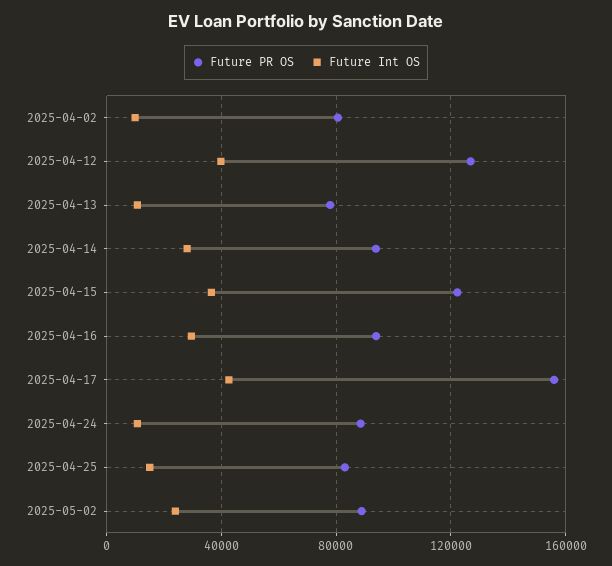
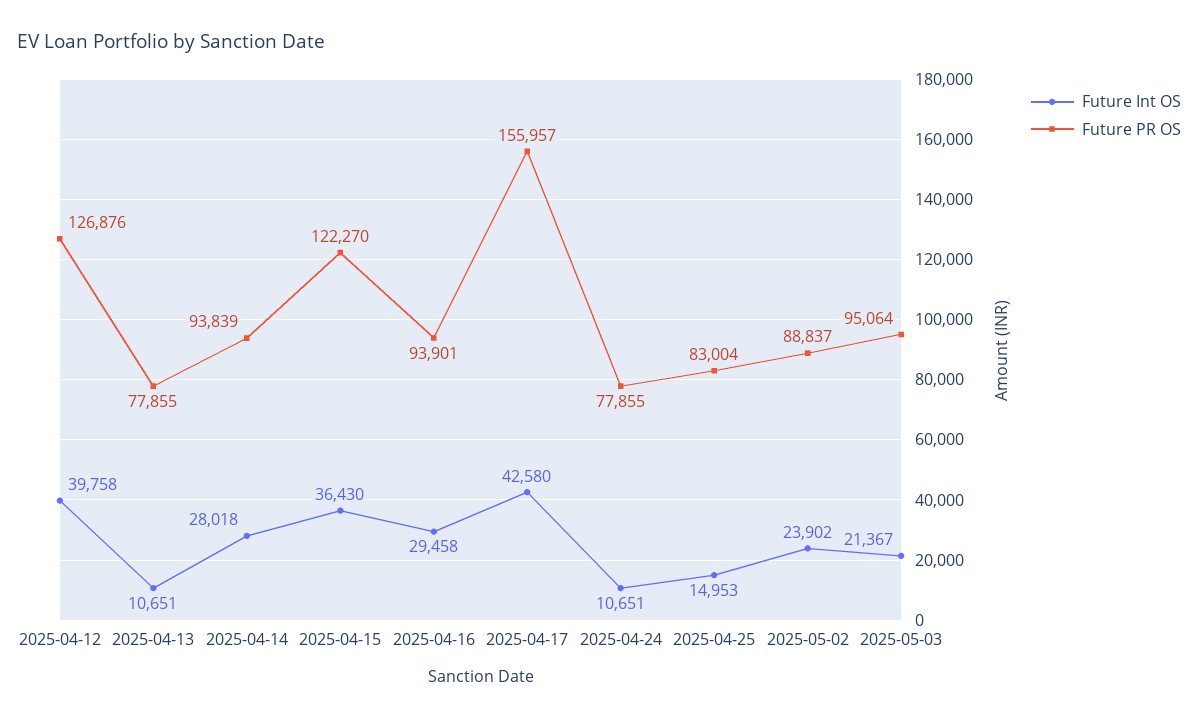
Future PR OS, 2025-04-02: 80000 -> none
Future Int OS, 2025-04-02: 10000 -> none
Future PR OS, 2025-04-24: 90000 -> 77855
Future Int OS, 2025-05-03: none -> 21367
Future PR OS, 2025-05-03: none -> 95064

